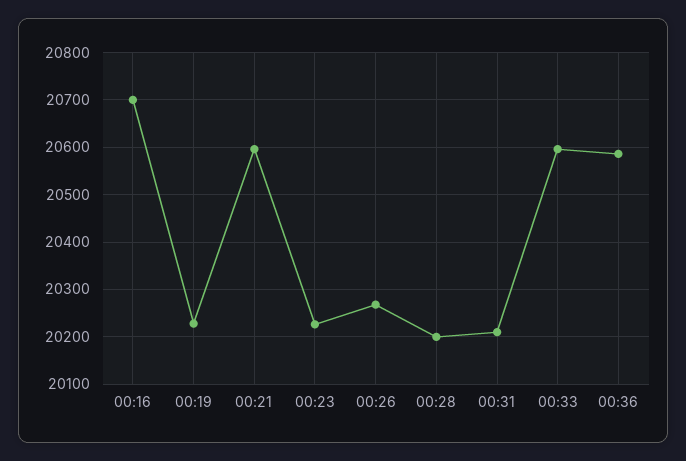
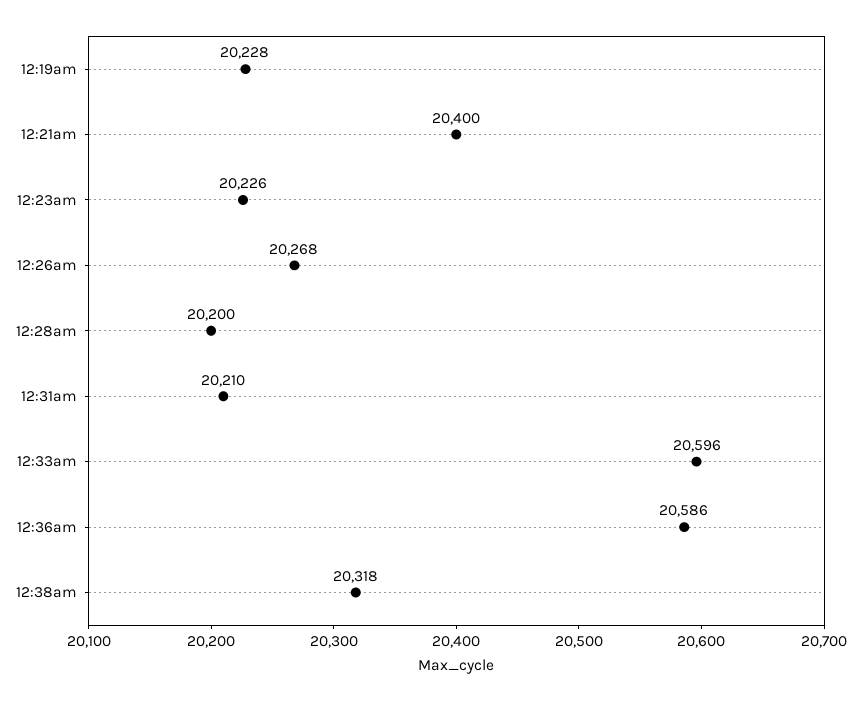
00:16: 20700 -> none
00:21: 20600 -> 20400
12:38am: none -> 20318

